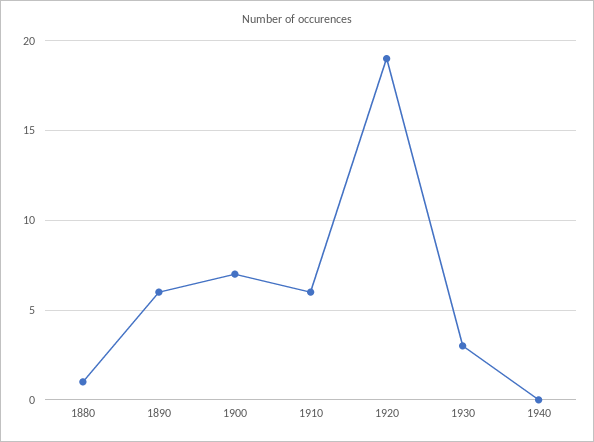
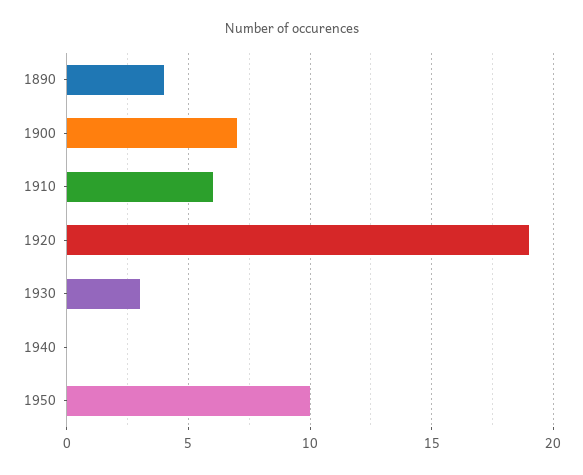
1880: 1 -> none
1890: 6 -> 4
1950: none -> 10

